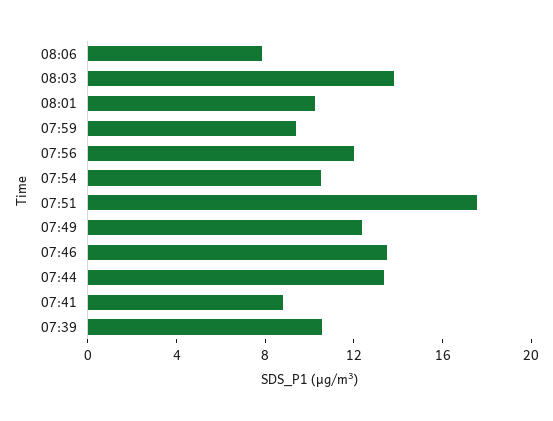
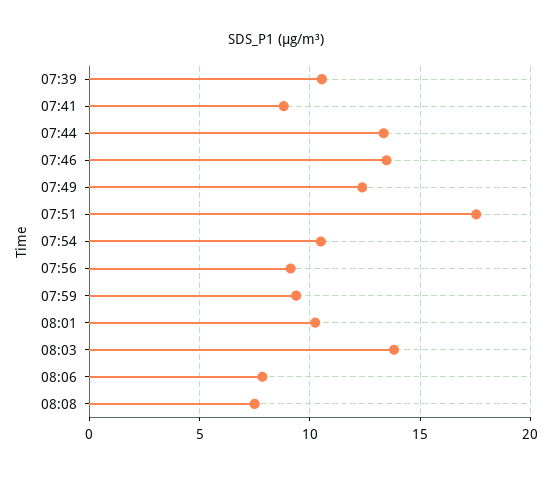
07:56: 12 -> 9
08:08: none -> 7.5

